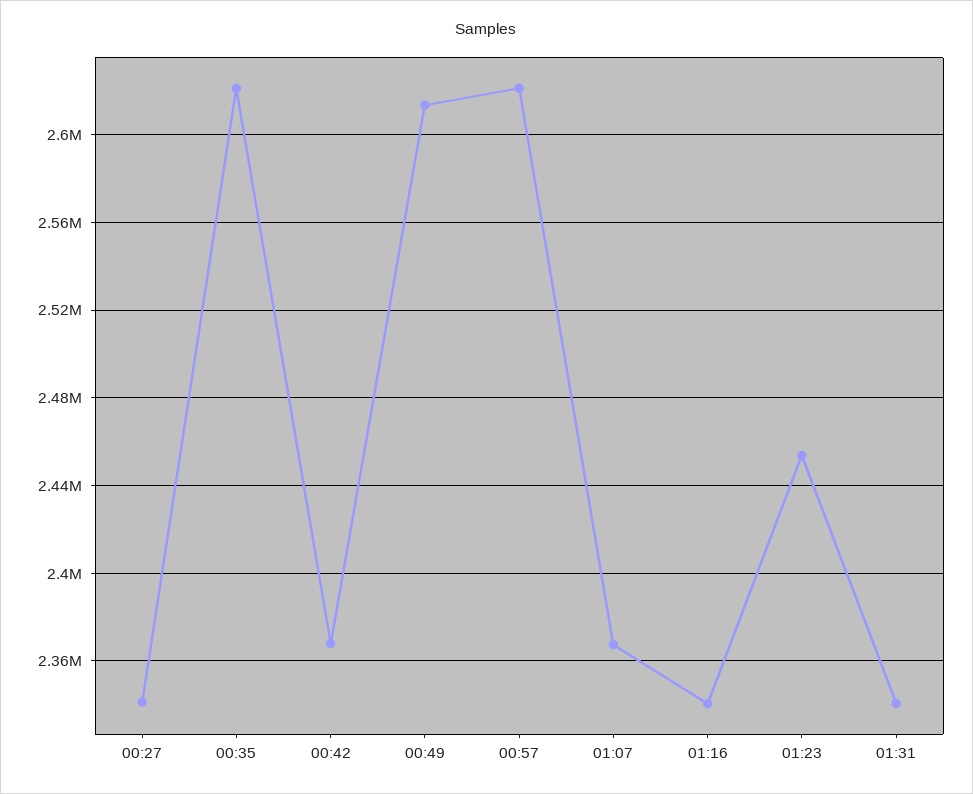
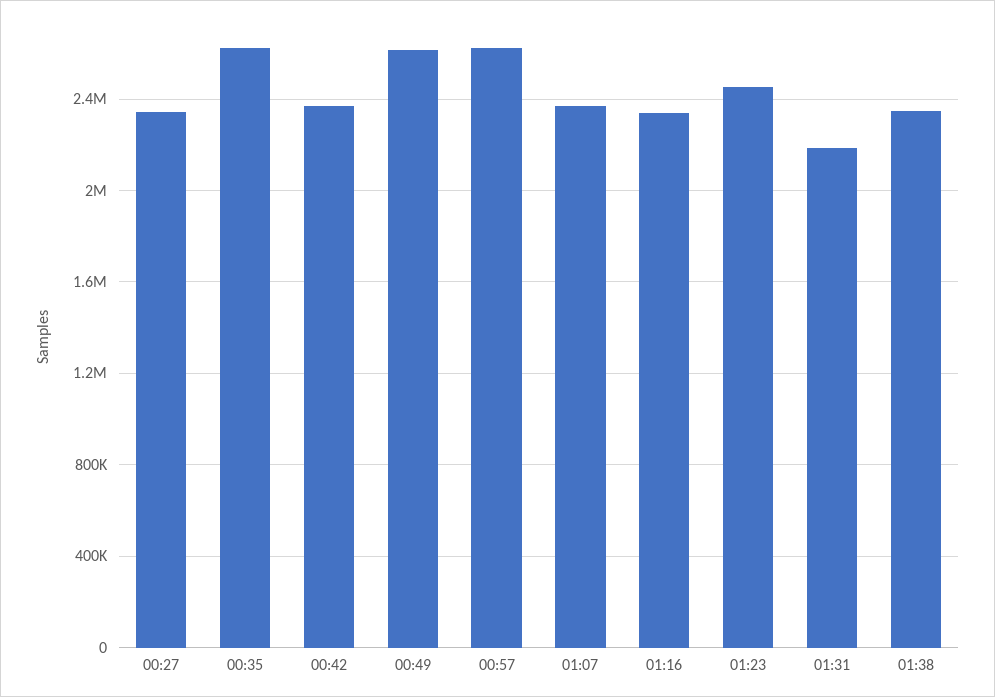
01:31: 2340000 -> 2200000
01:38: none -> 2350000

